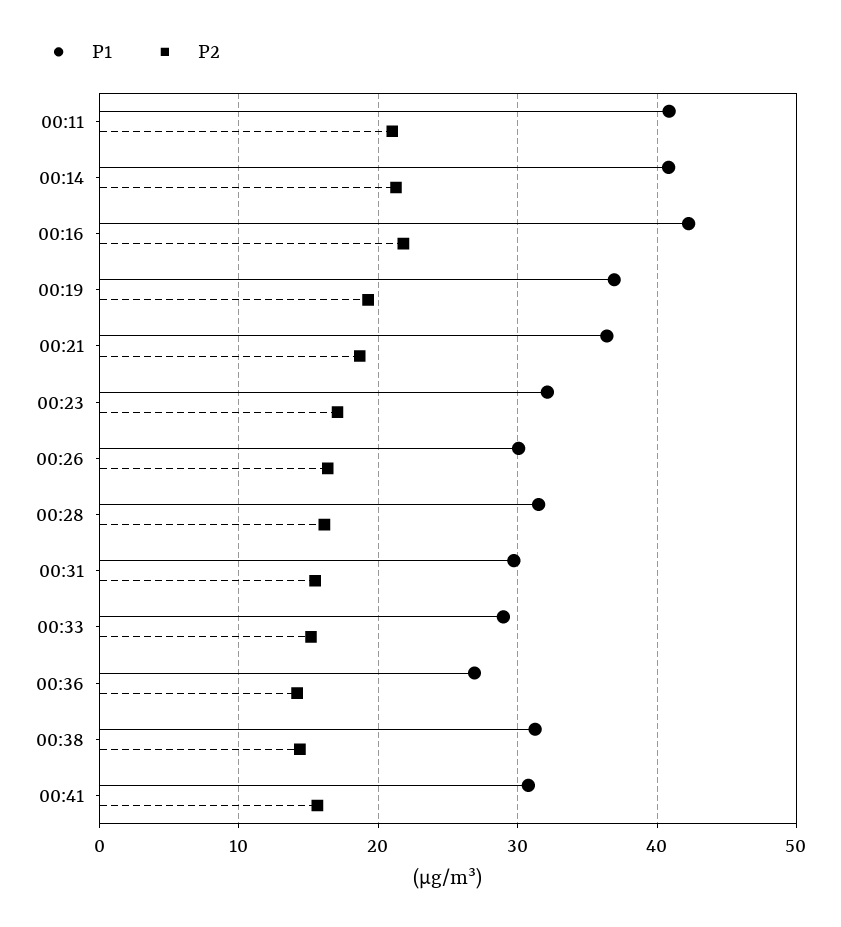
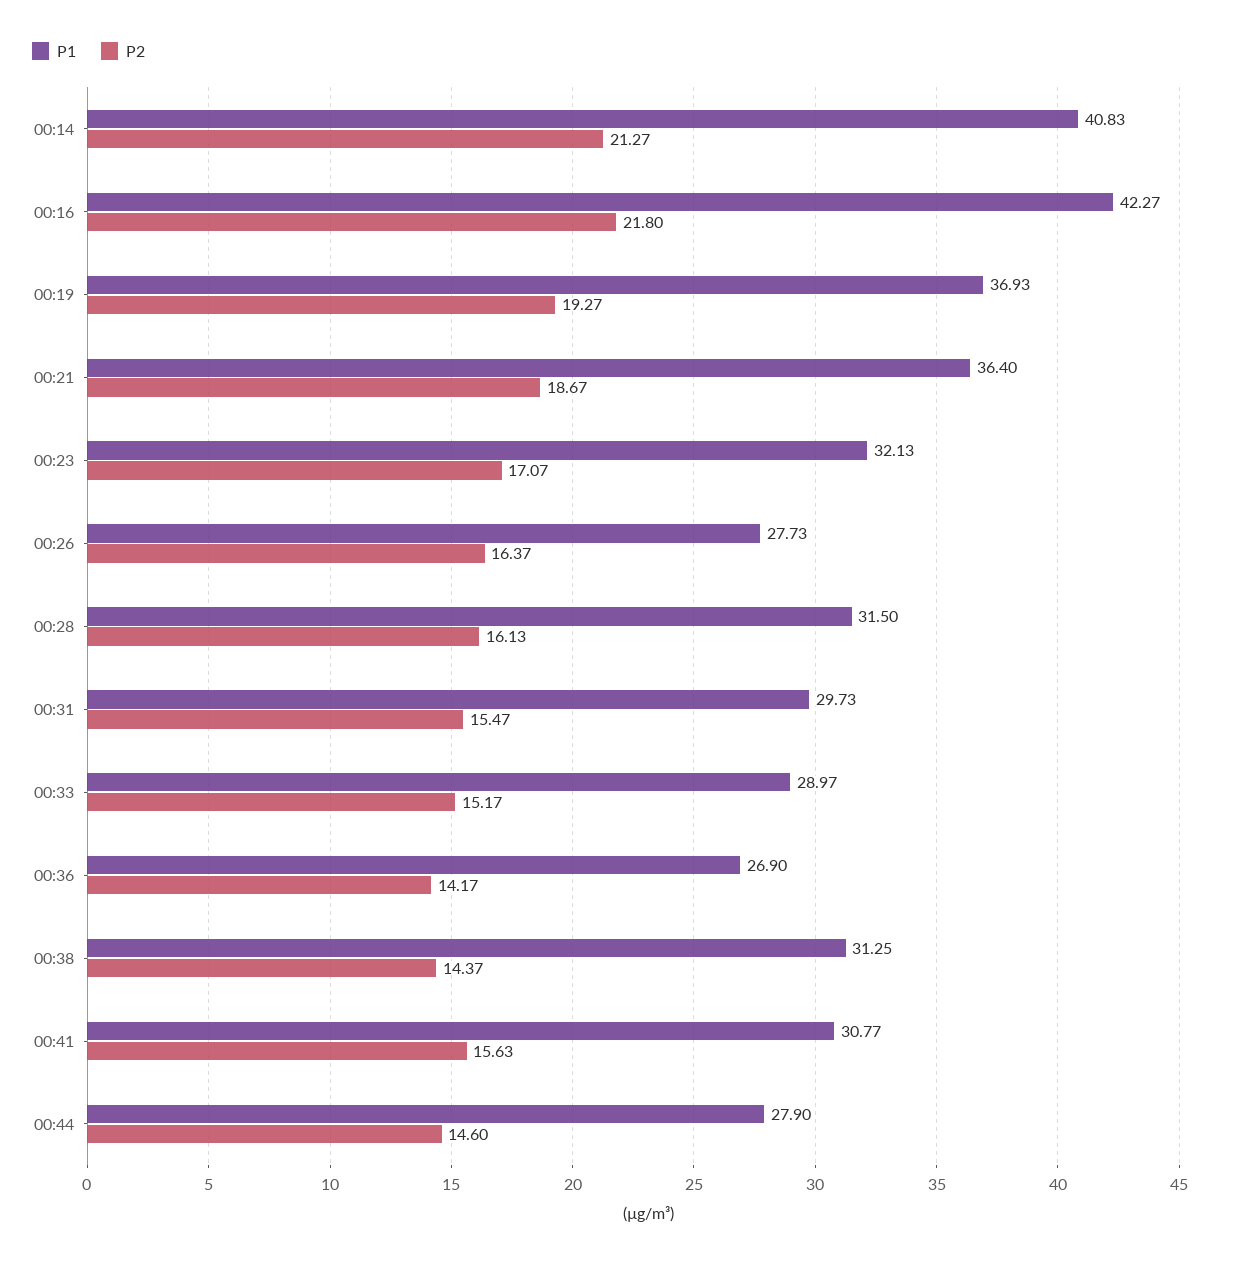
P1, 00:11: 41 -> none
P2, 00:11: 21 -> none
P1, 00:26: 30 -> 27.73
P1, 00:44: none -> 27.9
P2, 00:44: none -> 14.6

